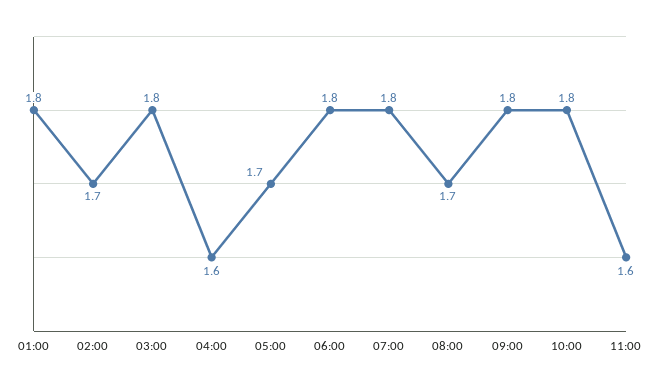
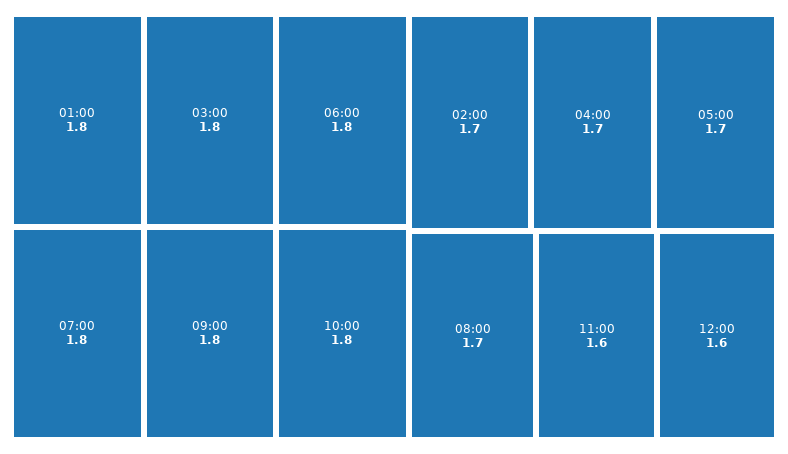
04:00: 1.6 -> 1.7
12:00: none -> 1.6

